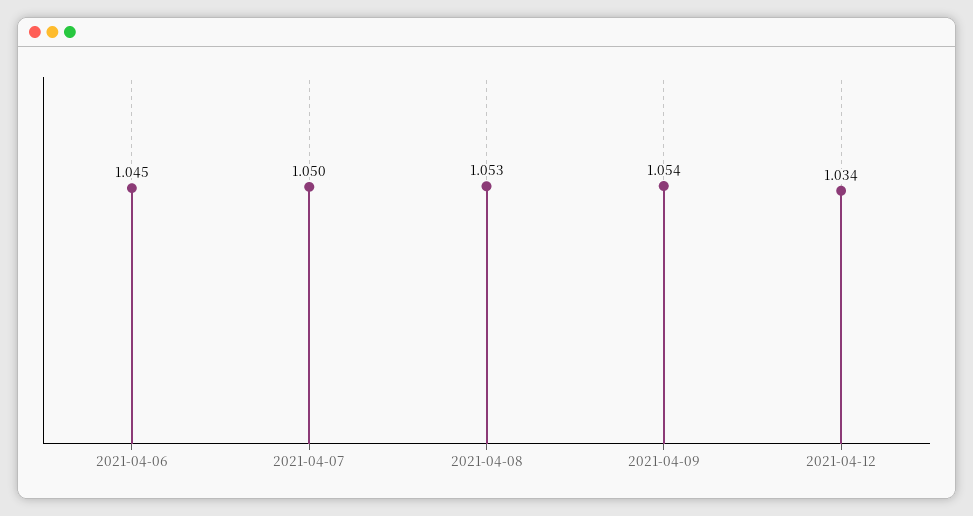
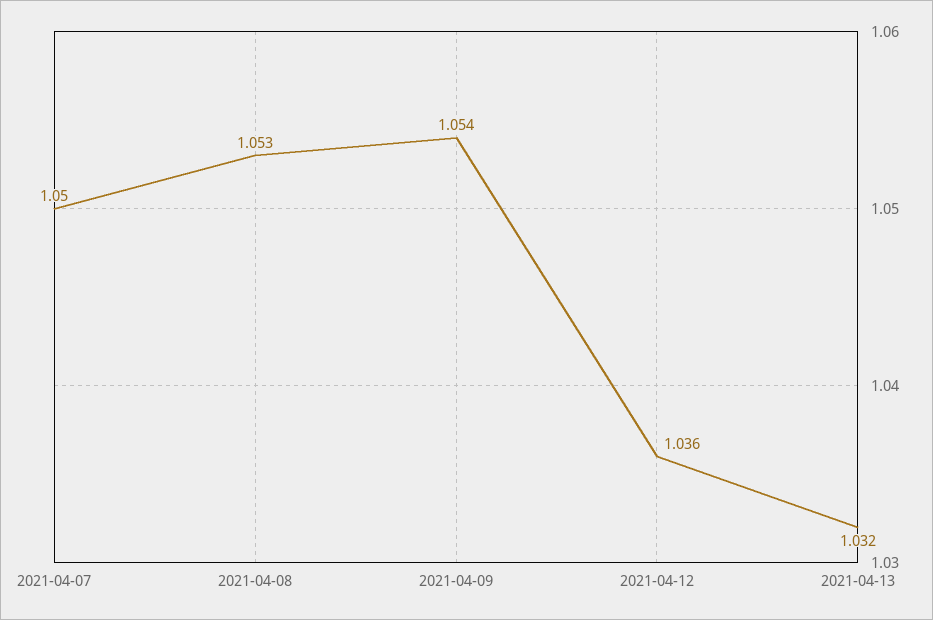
2021-04-06: 1.045 -> none
2021-04-12: 1.034 -> 1.036
2021-04-13: none -> 1.032

